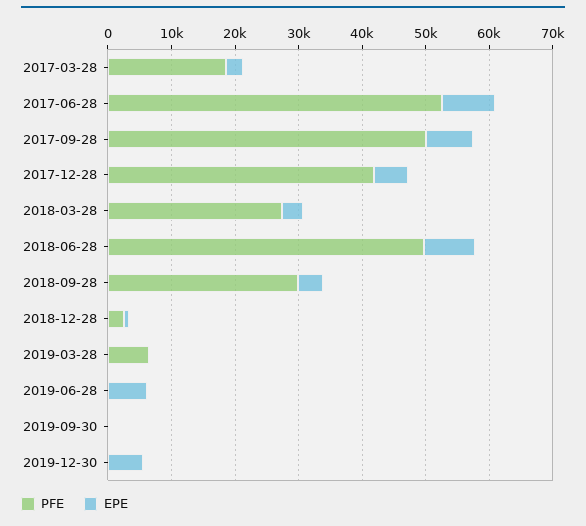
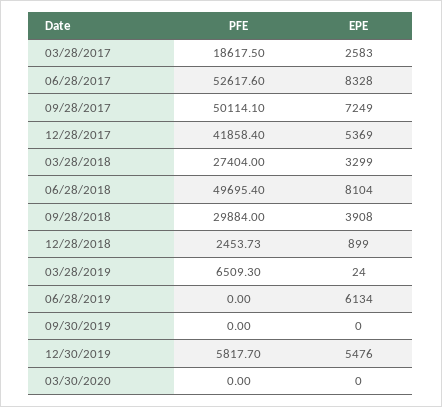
PFE, 2019-12-30: 0 -> 5817.7
PFE, 03/30/2020: none -> 0
EPE, 03/30/2020: none -> 0

